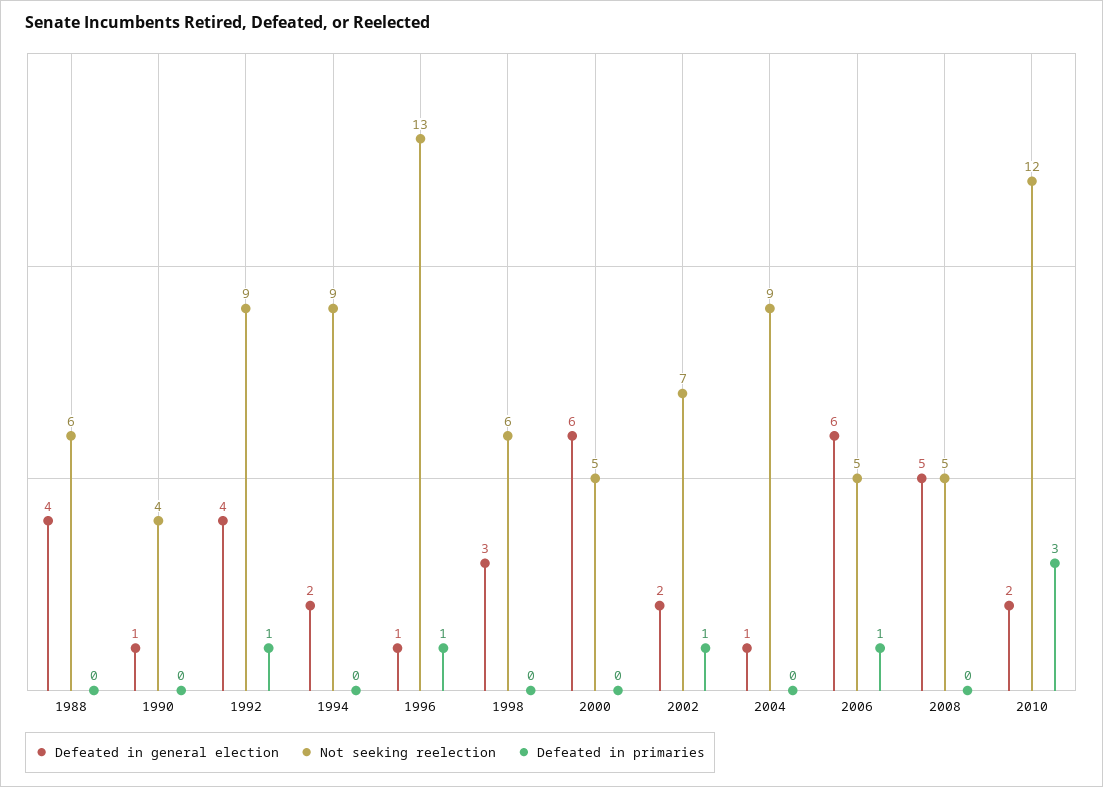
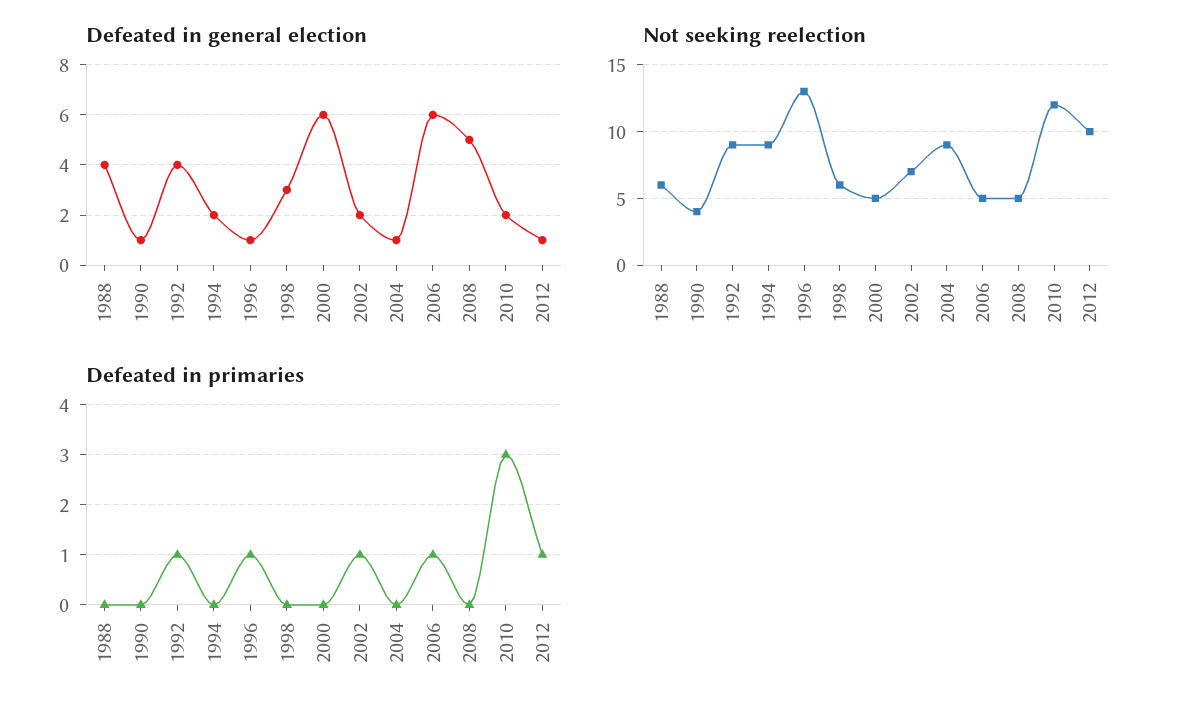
Defeated in general election, 2012: none -> 1
Not seeking reelection, 2012: none -> 10
Defeated in primaries, 2012: none -> 1

